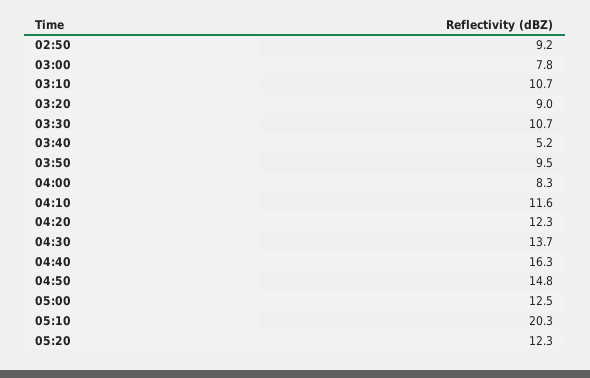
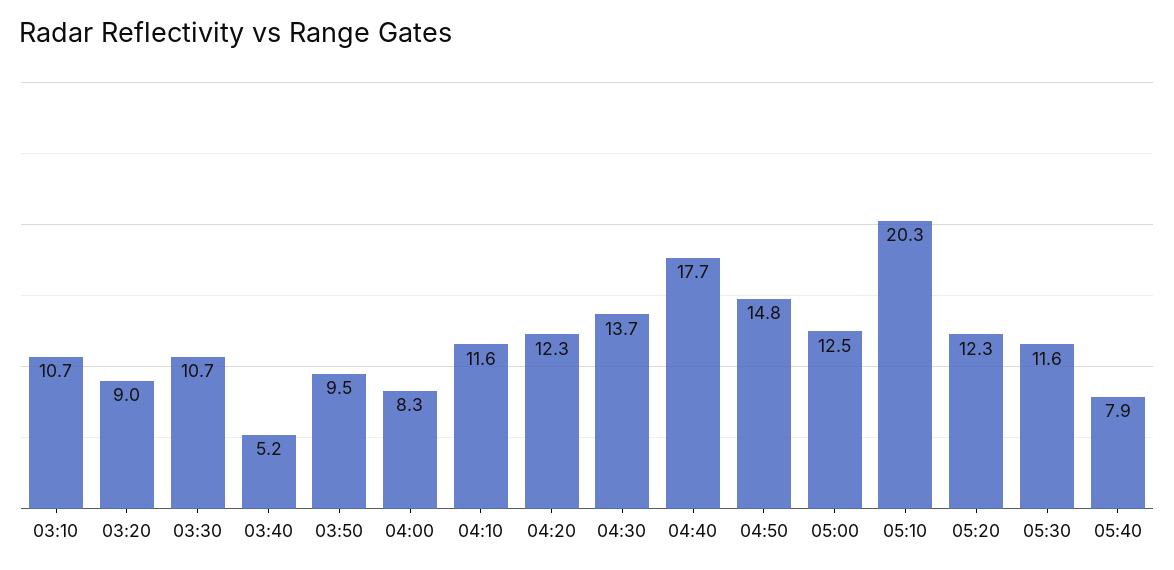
02:50: 9.2 -> none
03:00: 7.8 -> none
04:40: 16.3 -> 17.7
05:30: none -> 11.6
05:40: none -> 7.9

